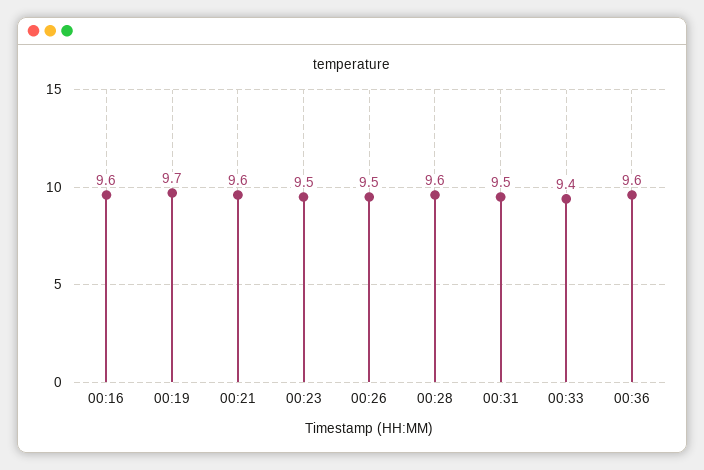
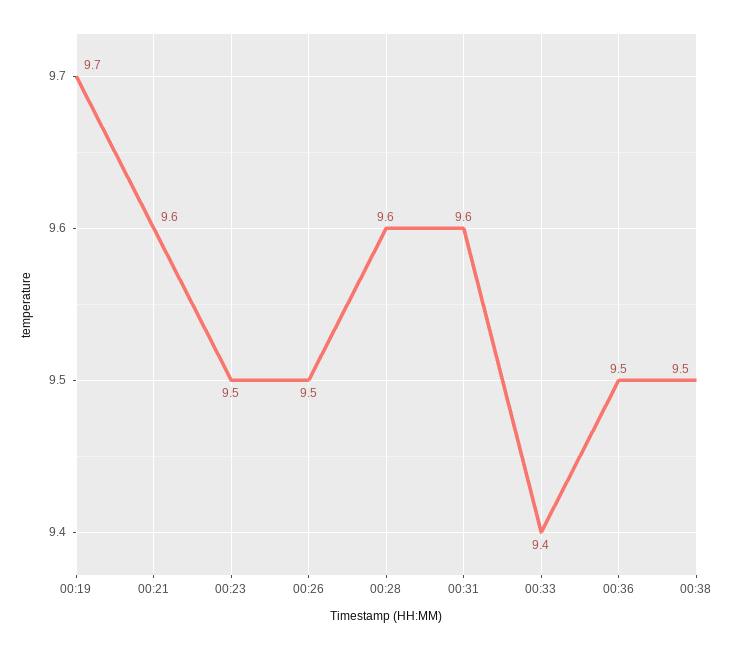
00:16: 9.6 -> none
00:31: 9.5 -> 9.6
00:36: 9.6 -> 9.5
00:38: none -> 9.5

